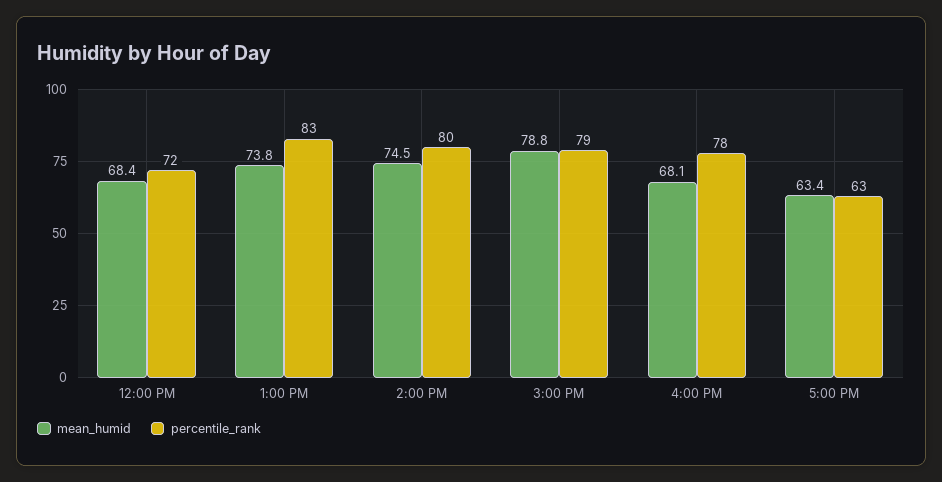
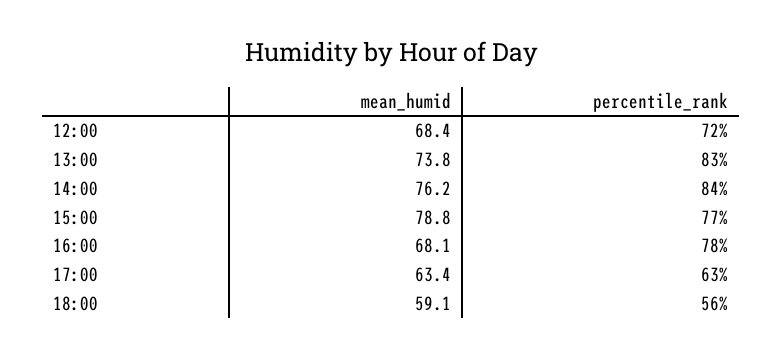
mean_humid, 2:00 PM: 74.5 -> 76.2
percentile_rank, 2:00 PM: 80 -> 84
percentile_rank, 3:00 PM: 79 -> 77
mean_humid, 18:00: none -> 59.1
percentile_rank, 18:00: none -> 56

